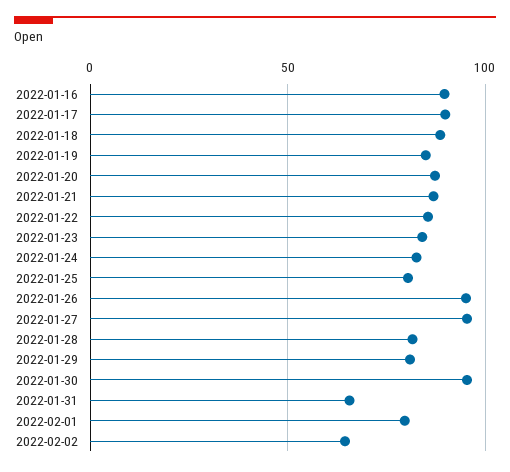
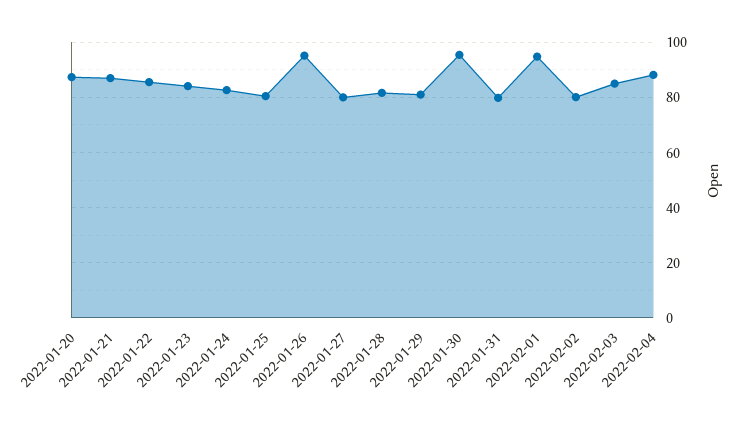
2022-01-16: 90 -> none
2022-01-17: 90 -> none
2022-01-18: 90 -> none
2022-01-19: 85 -> none
2022-01-27: 95 -> 80
2022-01-31: 65 -> 80
2022-02-01: 80 -> 95
2022-02-02: 65 -> 80
2022-02-03: none -> 85
2022-02-04: none -> 87.5

